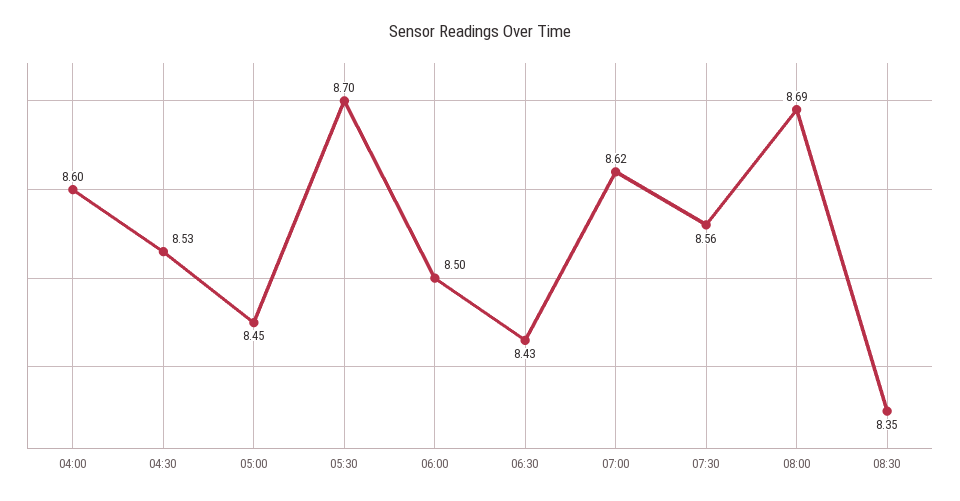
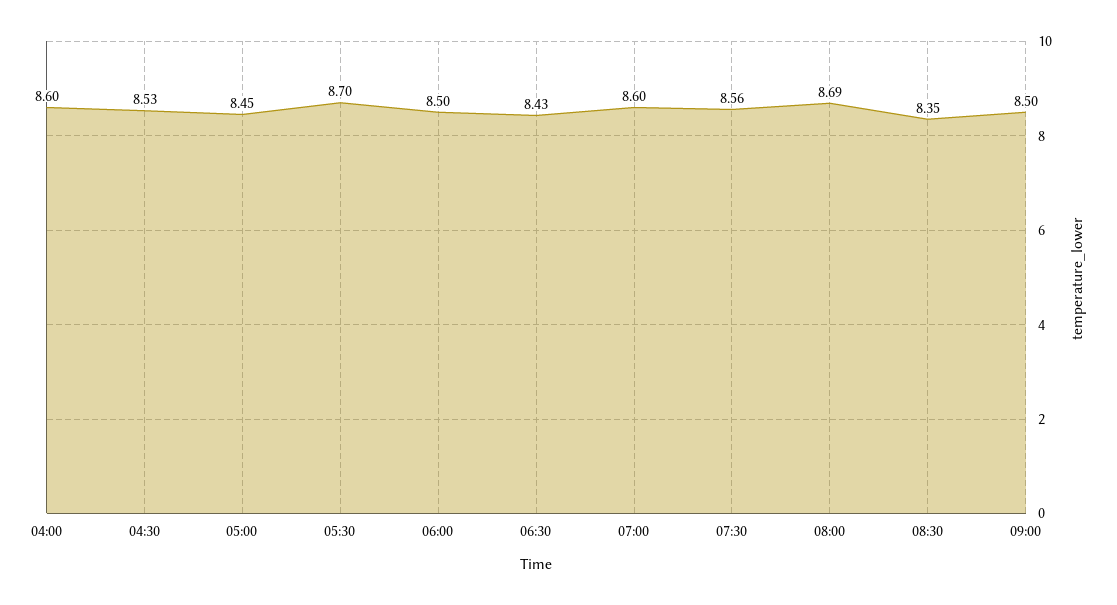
07:00: 8.62 -> 8.6
09:00: none -> 8.5

